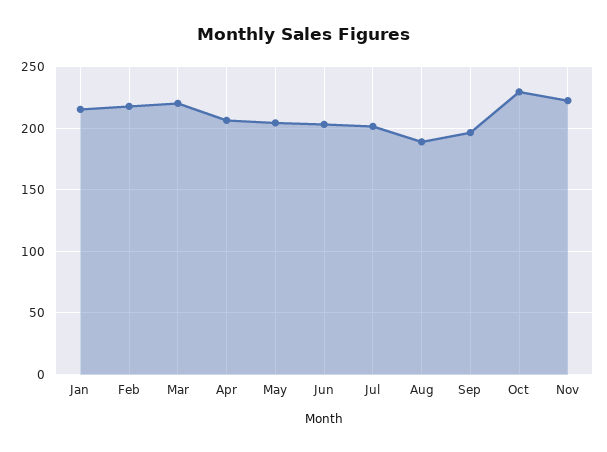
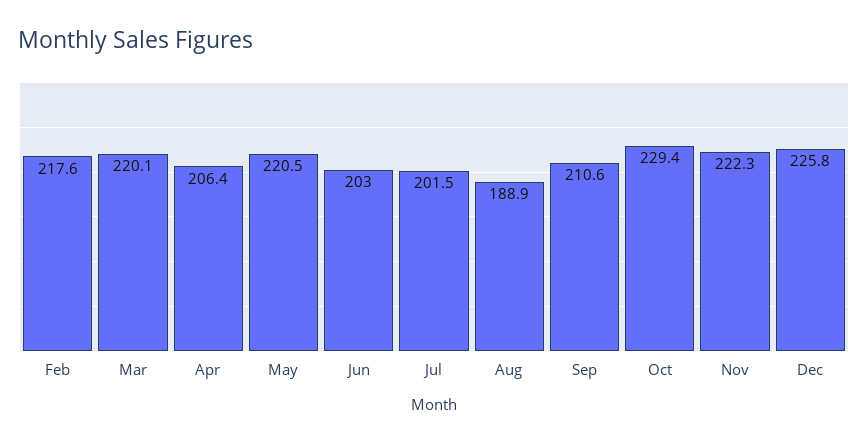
Jan: 215 -> none
May: 205 -> 220.5
Sep: 195 -> 210.6
Dec: none -> 225.8

